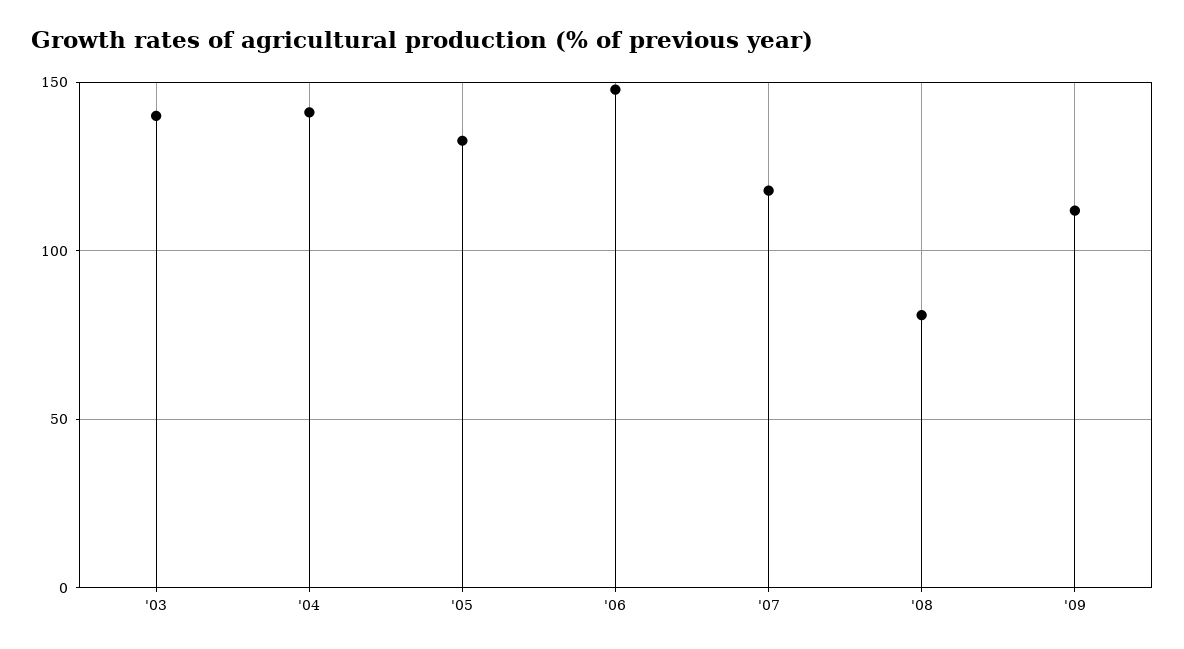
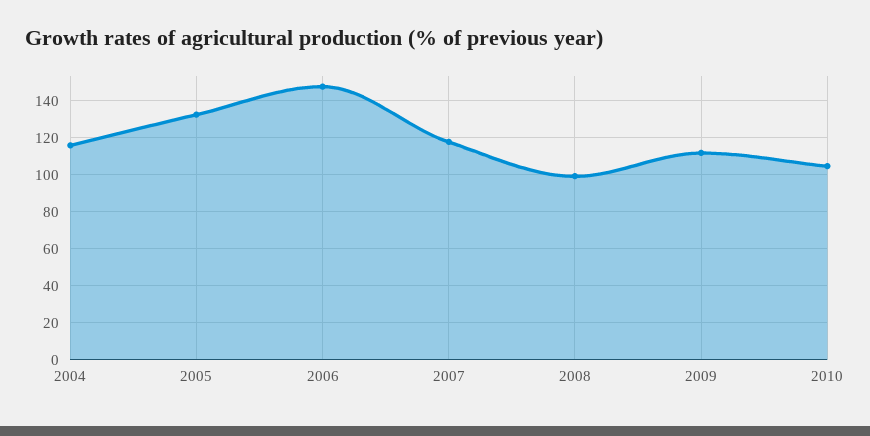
'03: 140 -> none
'04: 140 -> 115
'08: 80 -> 100
2010: none -> 105

